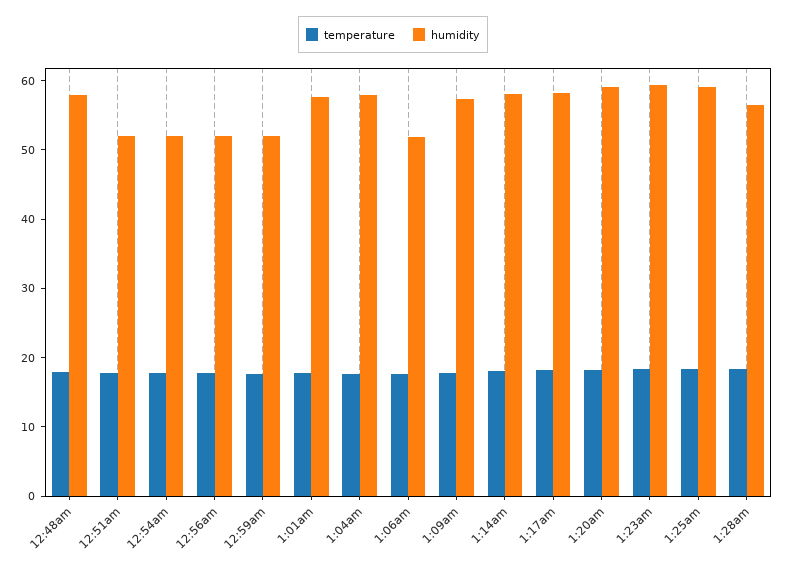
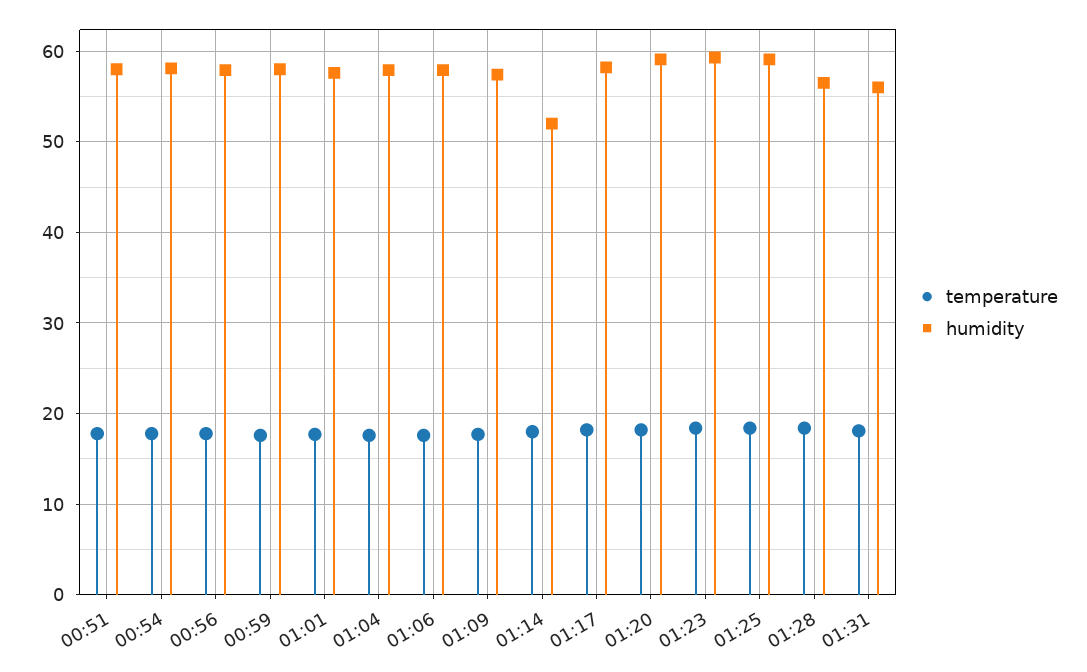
temperature, 12:48am: 18 -> none
humidity, 12:48am: 58 -> none
humidity, 12:51am: 52 -> 58
humidity, 12:54am: 52 -> 58
humidity, 12:56am: 52 -> 58
humidity, 12:59am: 52 -> 58
humidity, 1:06am: 52 -> 58
humidity, 1:14am: 58 -> 52
temperature, 01:31: none -> 18
humidity, 01:31: none -> 56

